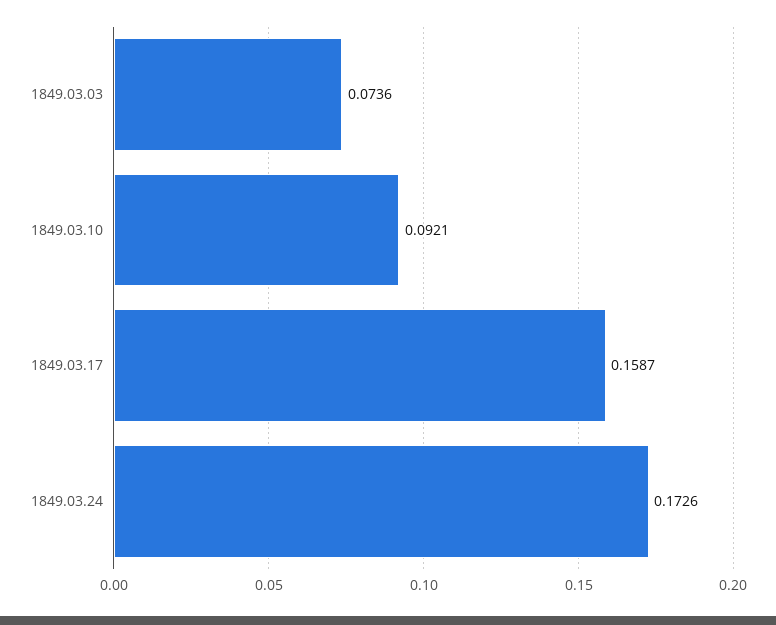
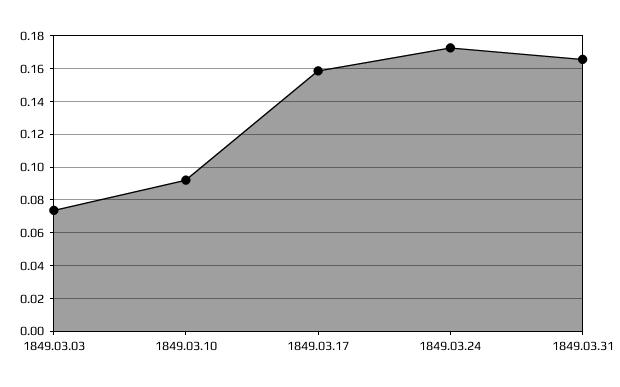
1849.03.31: none -> 0.165

